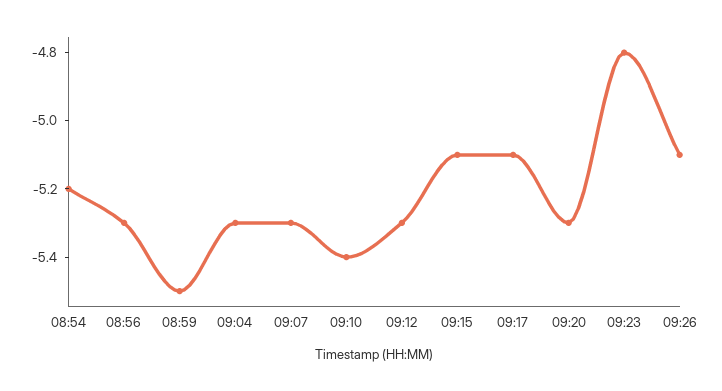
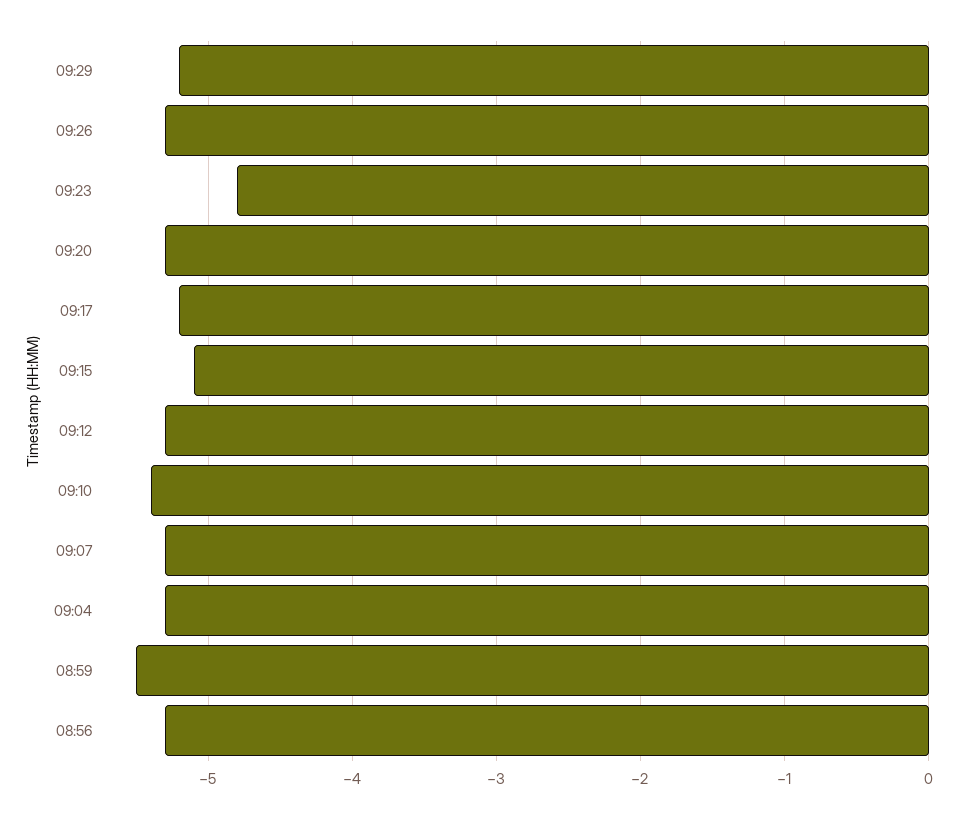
08:54: -5.2 -> none
09:17: -5.1 -> -5.2
09:26: -5.1 -> -5.3
09:29: none -> -5.2

